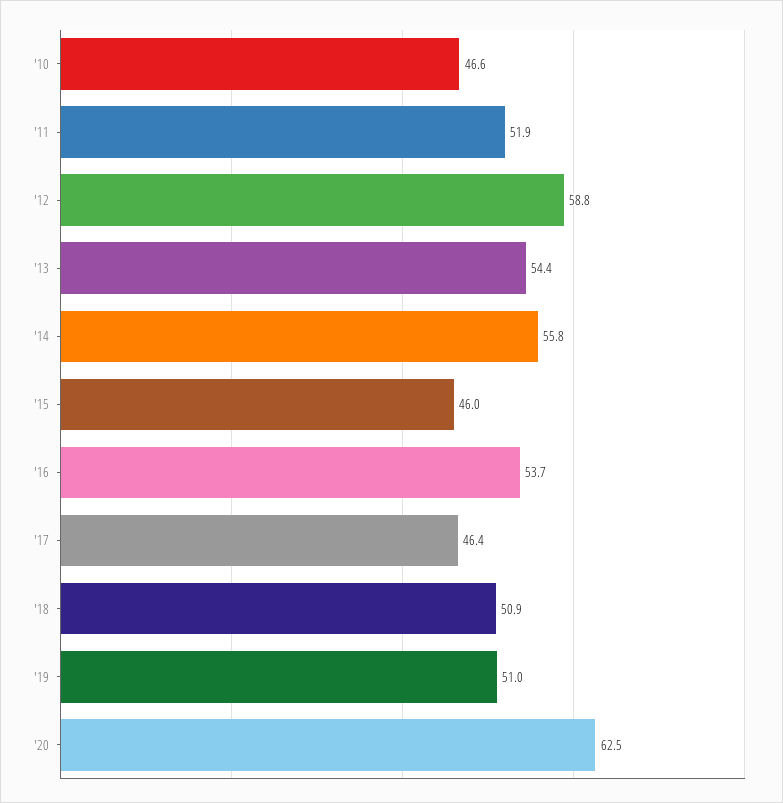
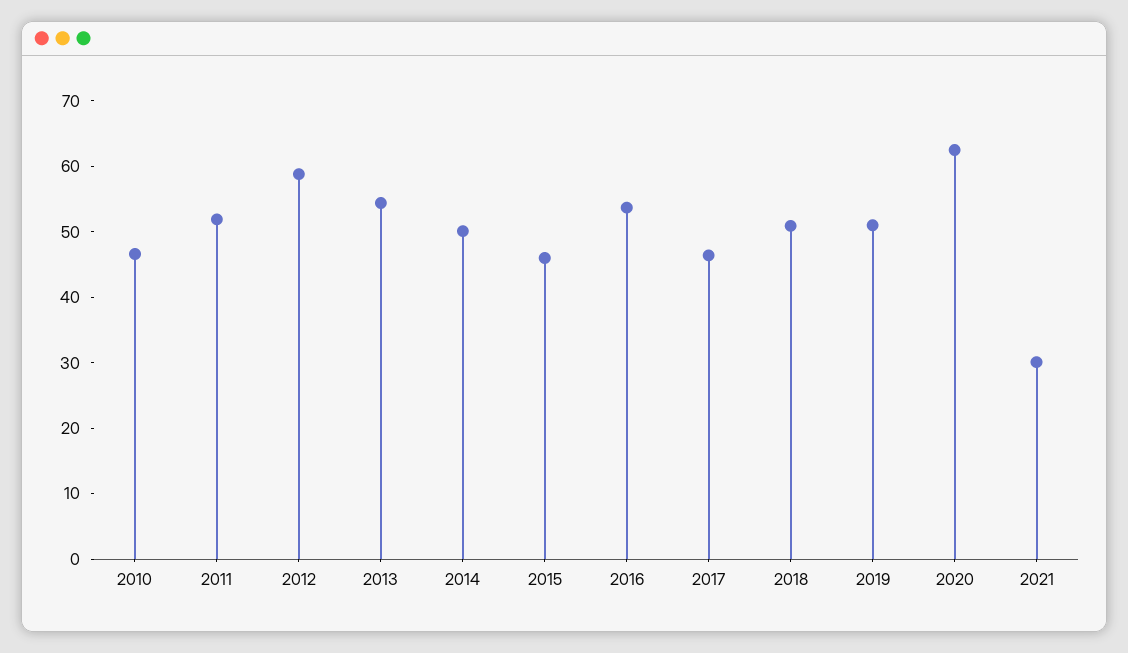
'14: 55.8 -> 50
2021: none -> 30

